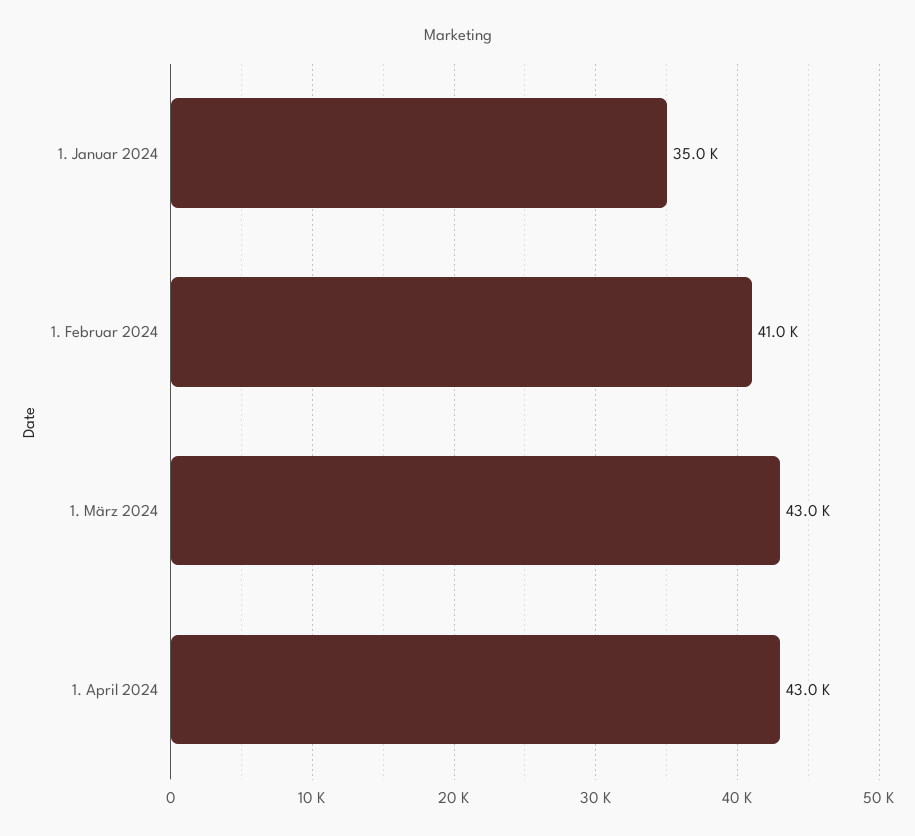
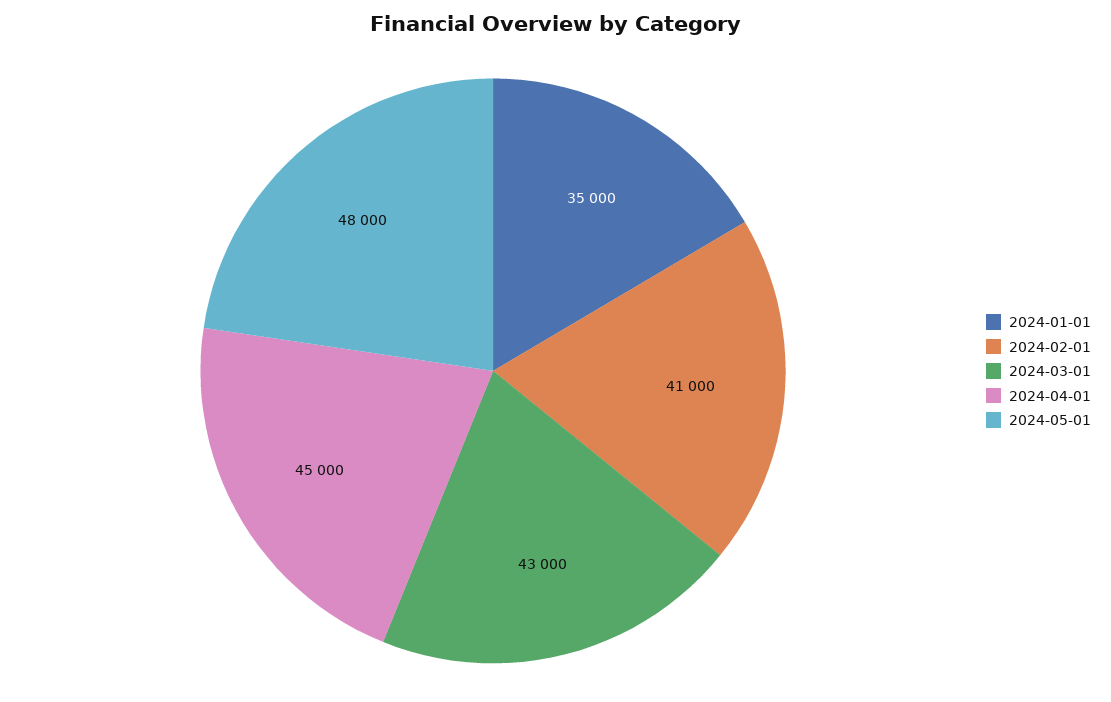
1. April 2024: 43000 -> 45000
2024-05-01: none -> 48000

